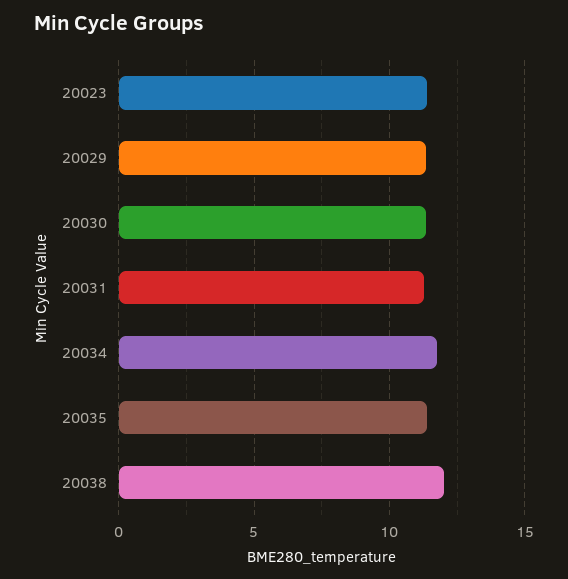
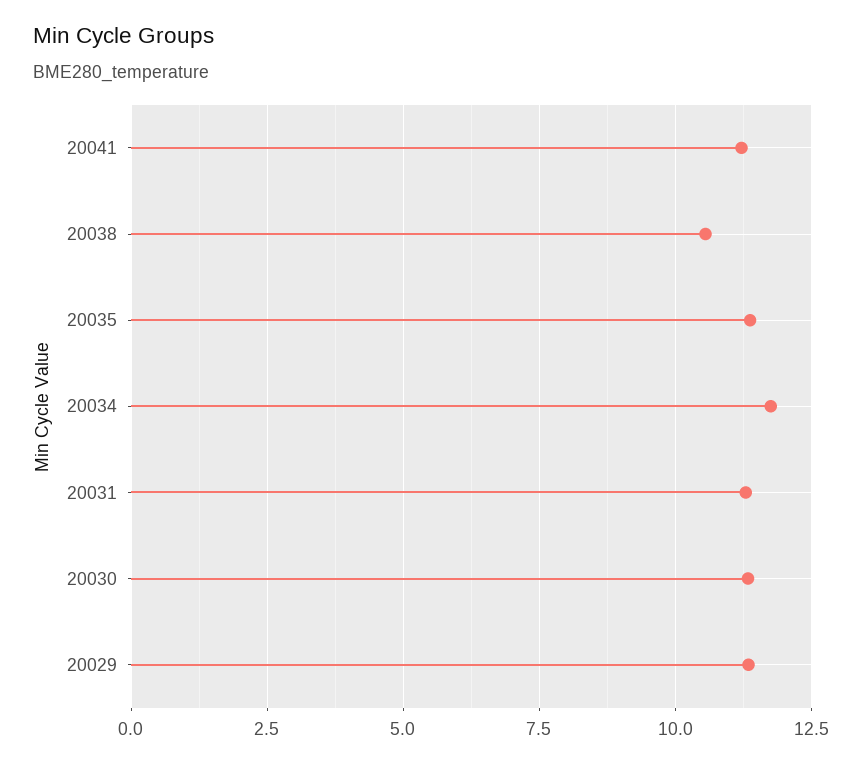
20023: 11.5 -> none
20038: 12 -> 10.5
20041: none -> 11.25

